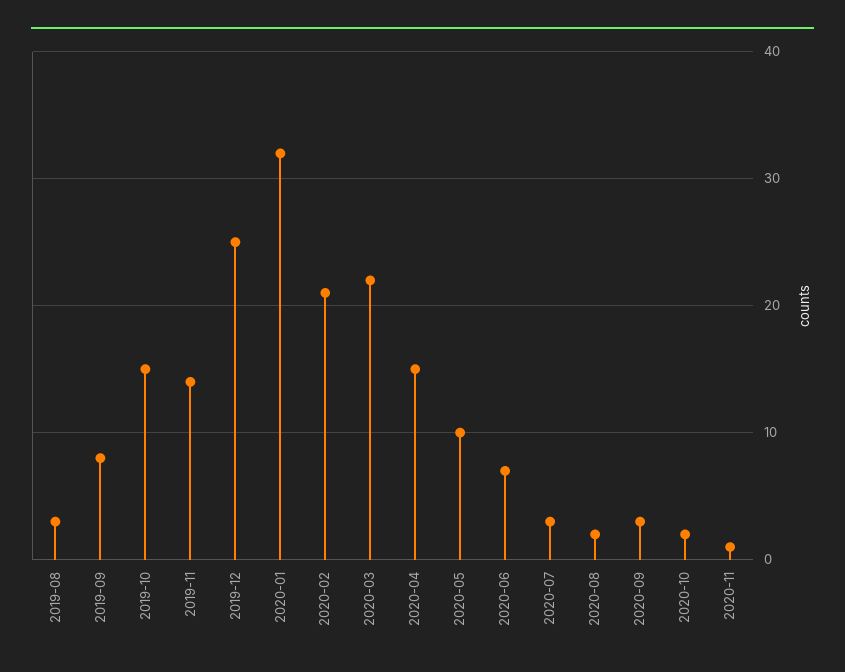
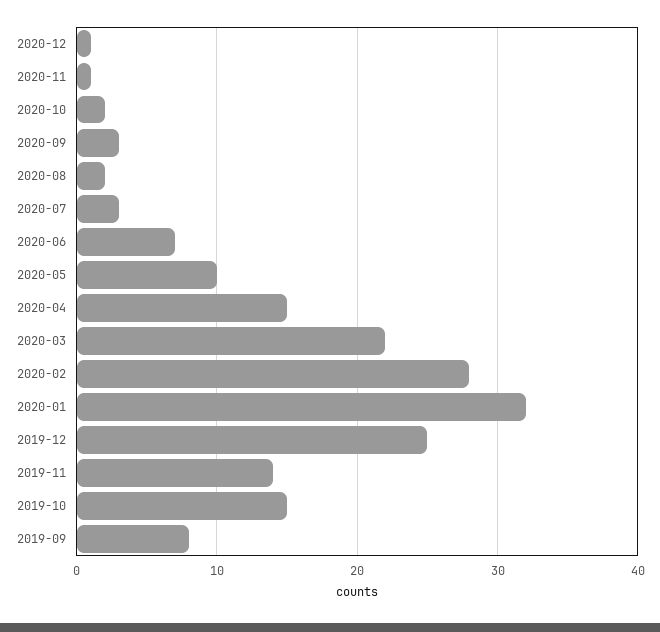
2019-08: 3 -> none
2020-02: 21 -> 28
2020-12: none -> 1

